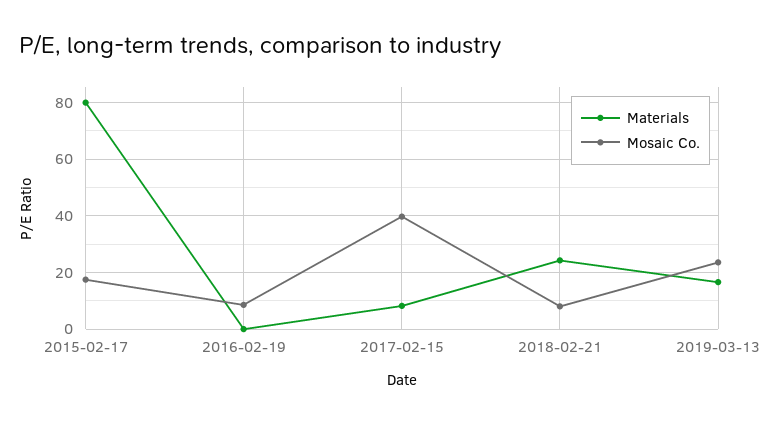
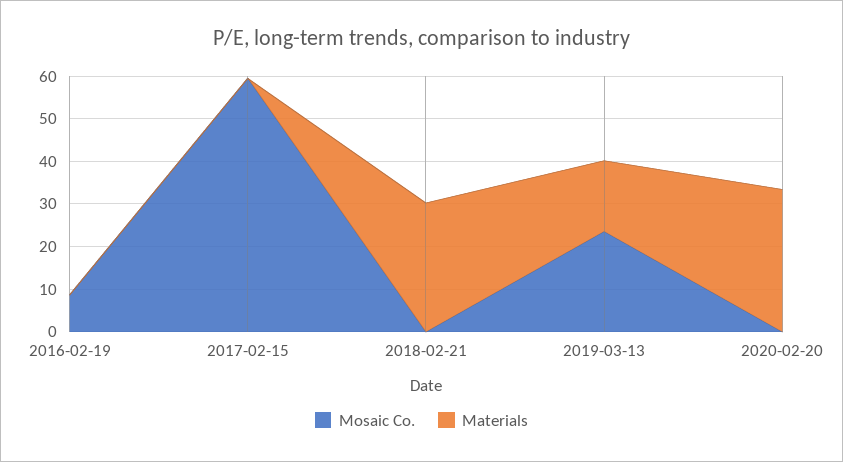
Materials, 2015-02-17: 80 -> none
Mosaic Co., 2015-02-17: 17.5 -> none
Materials, 2017-02-15: 7.5 -> 0
Mosaic Co., 2017-02-15: 40 -> 60
Materials, 2018-02-21: 25 -> 30
Mosaic Co., 2018-02-21: 7.5 -> 0
Mosaic Co., 2020-02-20: none -> 0
Materials, 2020-02-20: none -> 34

